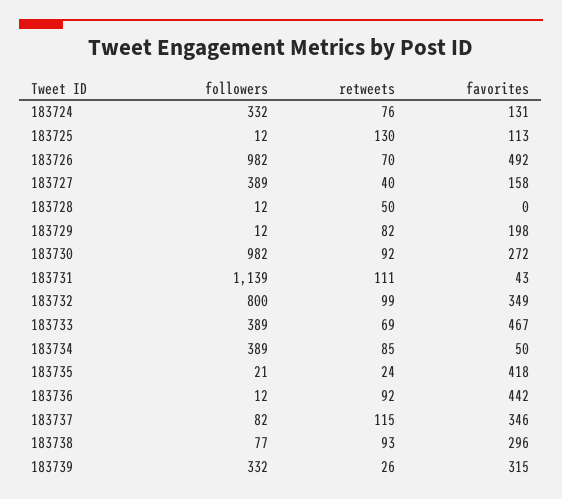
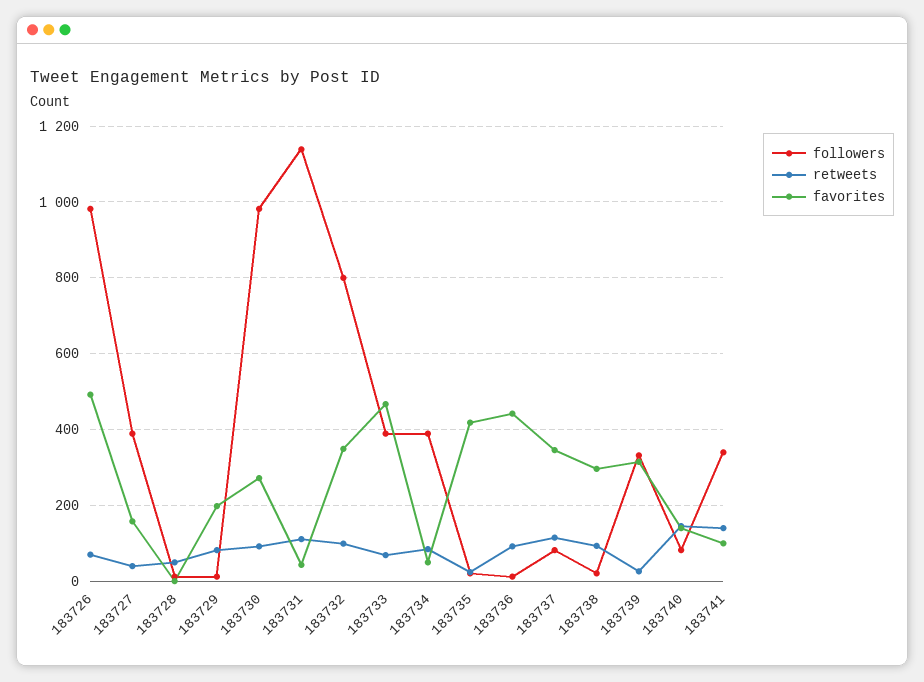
followers, 183724: 332 -> none
retweets, 183724: 76 -> none
favorites, 183724: 131 -> none
followers, 183725: 12 -> none
retweets, 183725: 130 -> none
favorites, 183725: 113 -> none
followers, 183738: 77 -> 20
followers, 183740: none -> 80
retweets, 183740: none -> 140
favorites, 183740: none -> 140
followers, 183741: none -> 340
retweets, 183741: none -> 140
favorites, 183741: none -> 100

